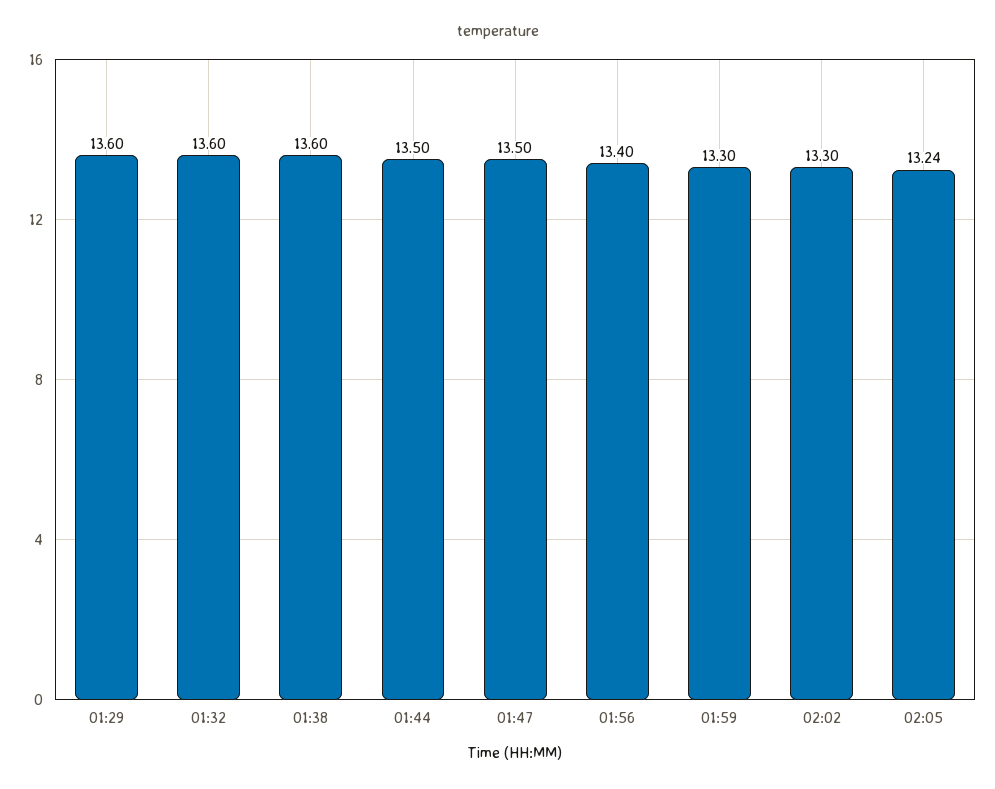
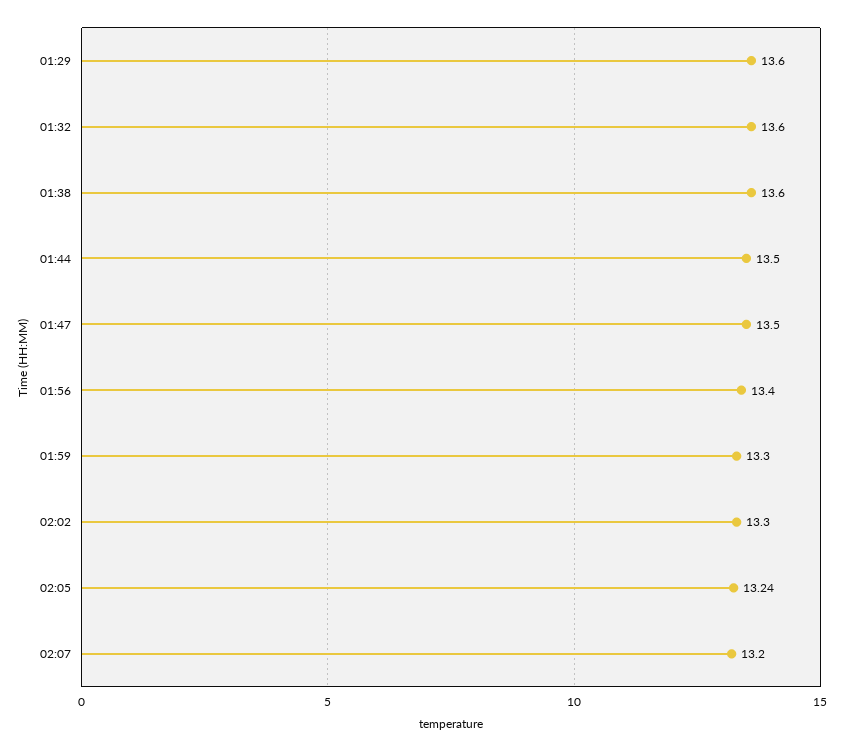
02:07: none -> 13.2

